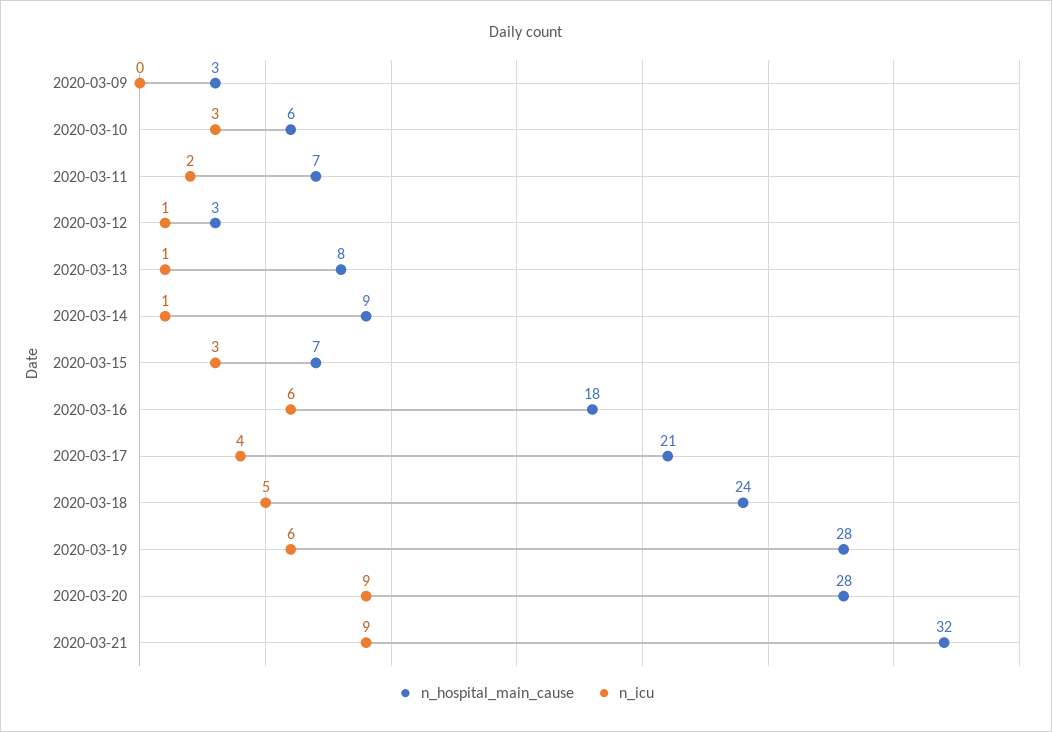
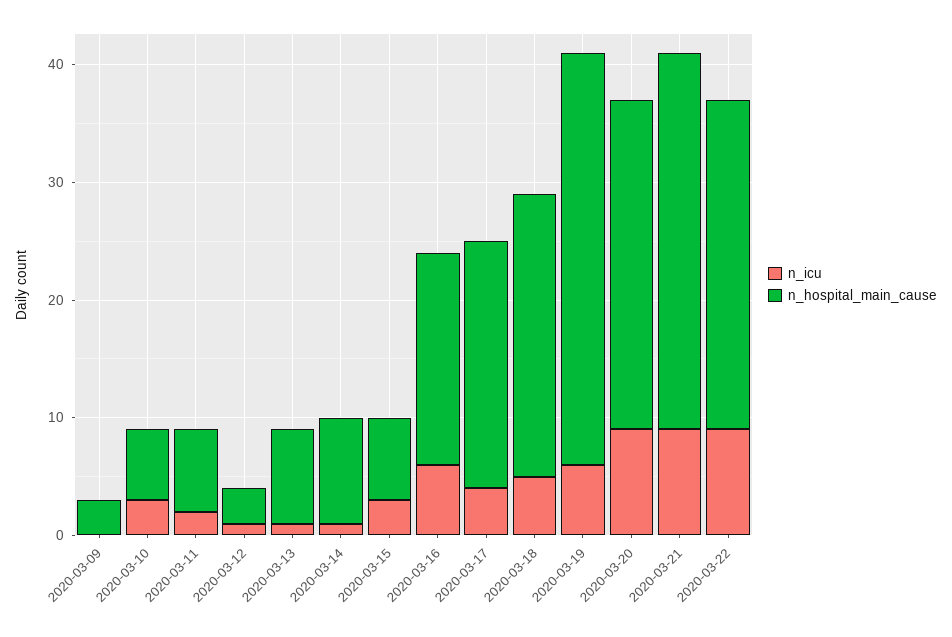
n_hospital_main_cause, 2020-03-19: 28 -> 35
n_icu, 2020-03-22: none -> 9
n_hospital_main_cause, 2020-03-22: none -> 28

